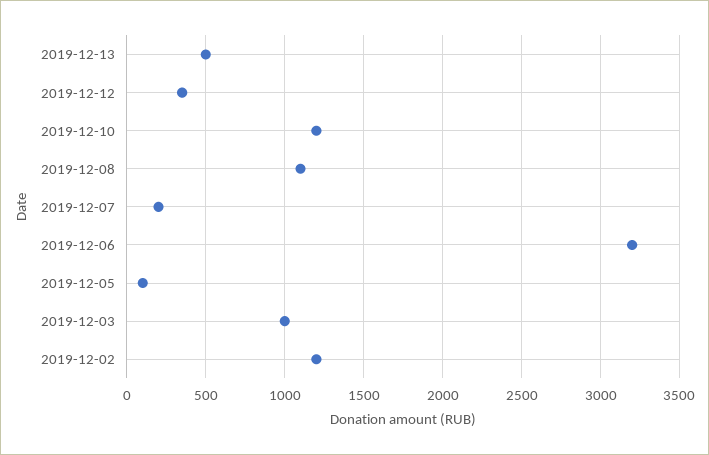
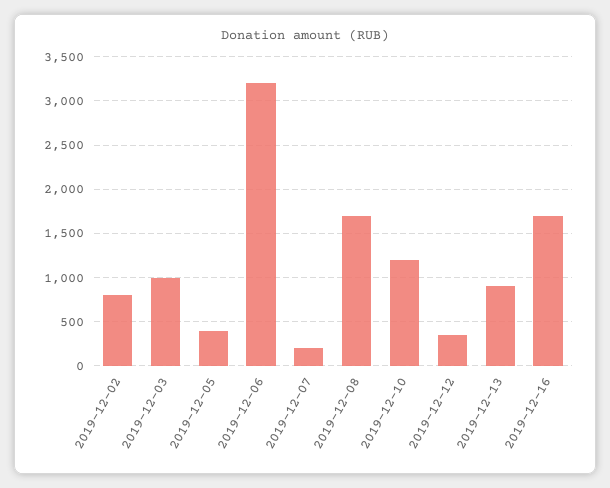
2019-12-13: 500 -> 900
2019-12-08: 1100 -> 1700
2019-12-05: 100 -> 400
2019-12-02: 1200 -> 800
2019-12-16: none -> 1700

